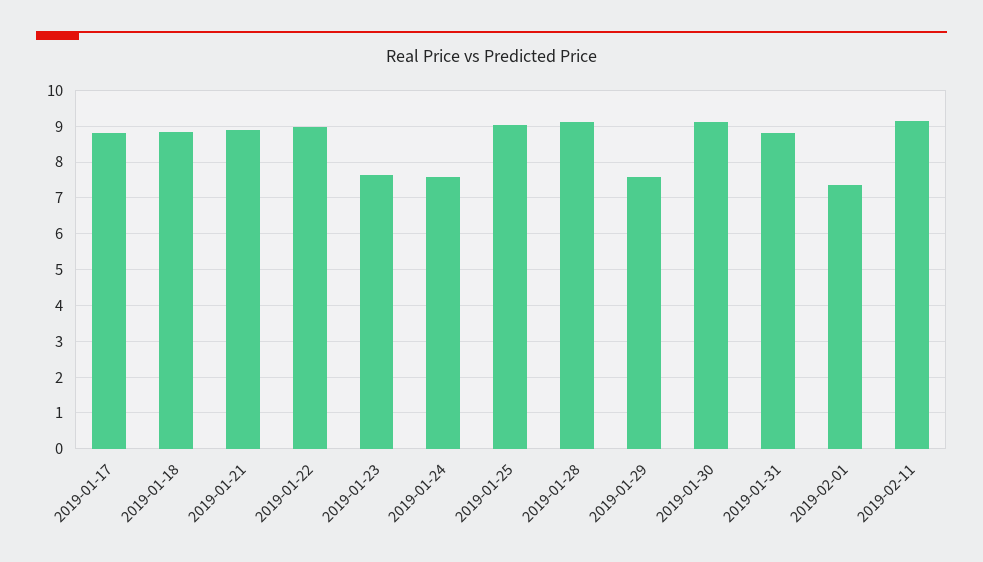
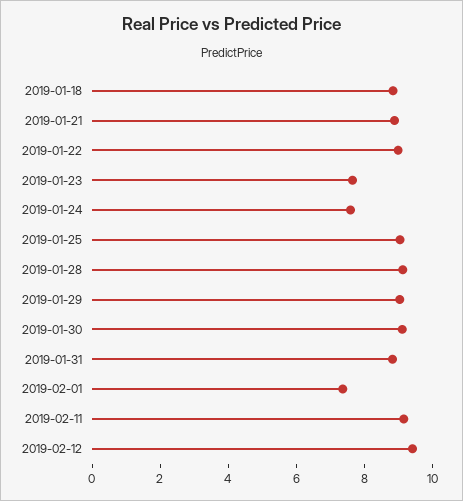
2019-01-17: 8.8 -> none
2019-01-29: 7.6 -> 9
2019-02-12: none -> 9.5

